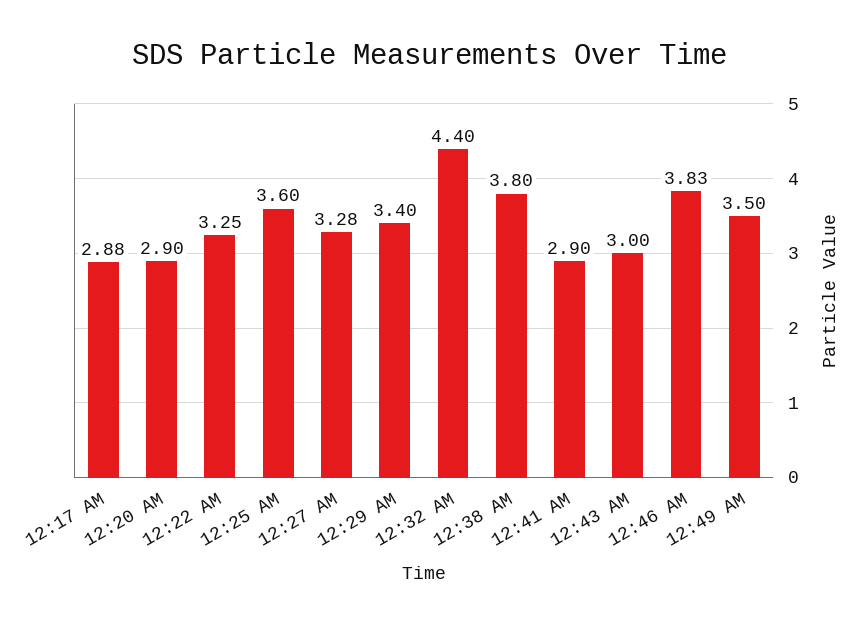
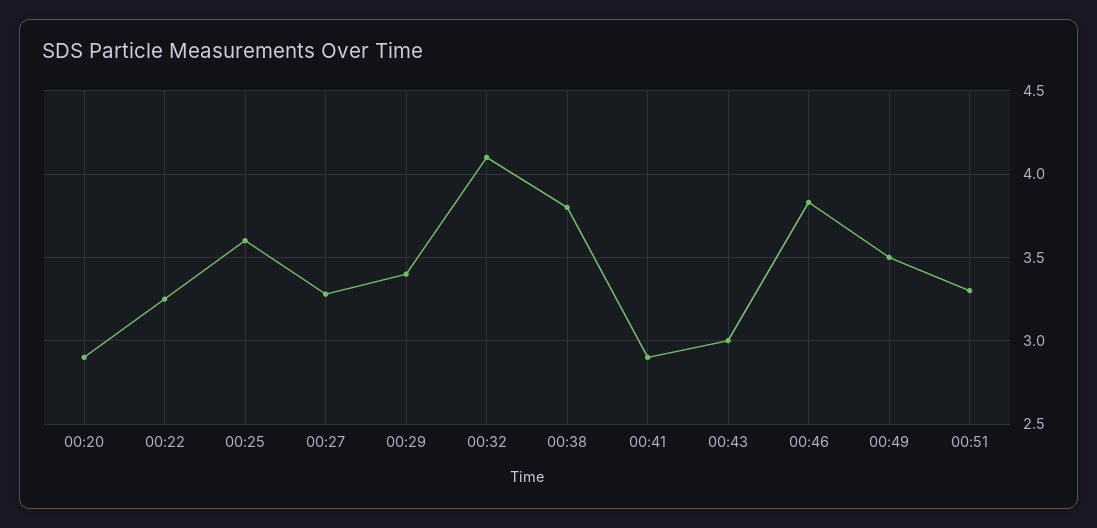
12:17 AM: 2.88 -> none
12:32 AM: 4.4 -> 4.1
00:51: none -> 3.3

